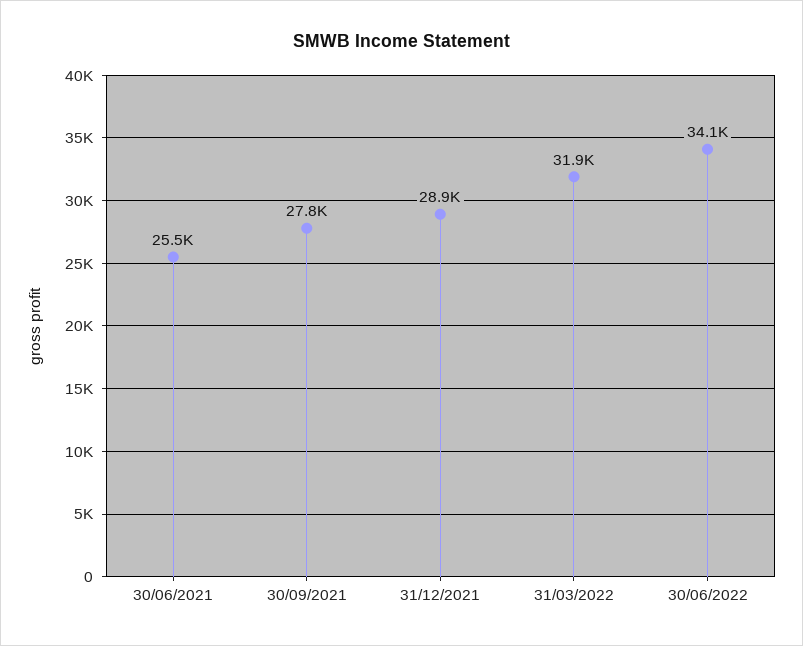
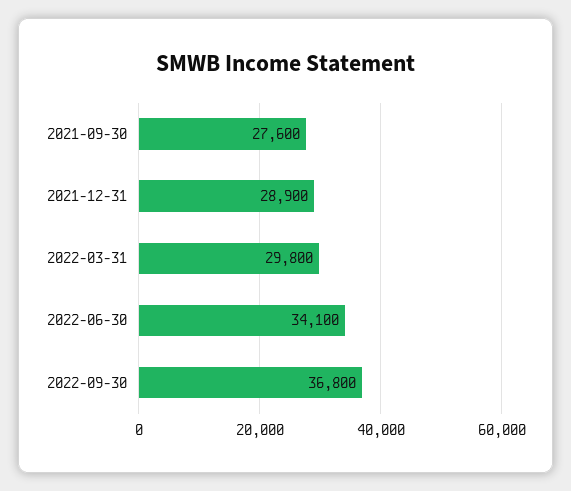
30/06/2021: 25500 -> none
30/09/2021: 27800 -> 27600
31/03/2022: 31900 -> 29800
2022-09-30: none -> 36800

